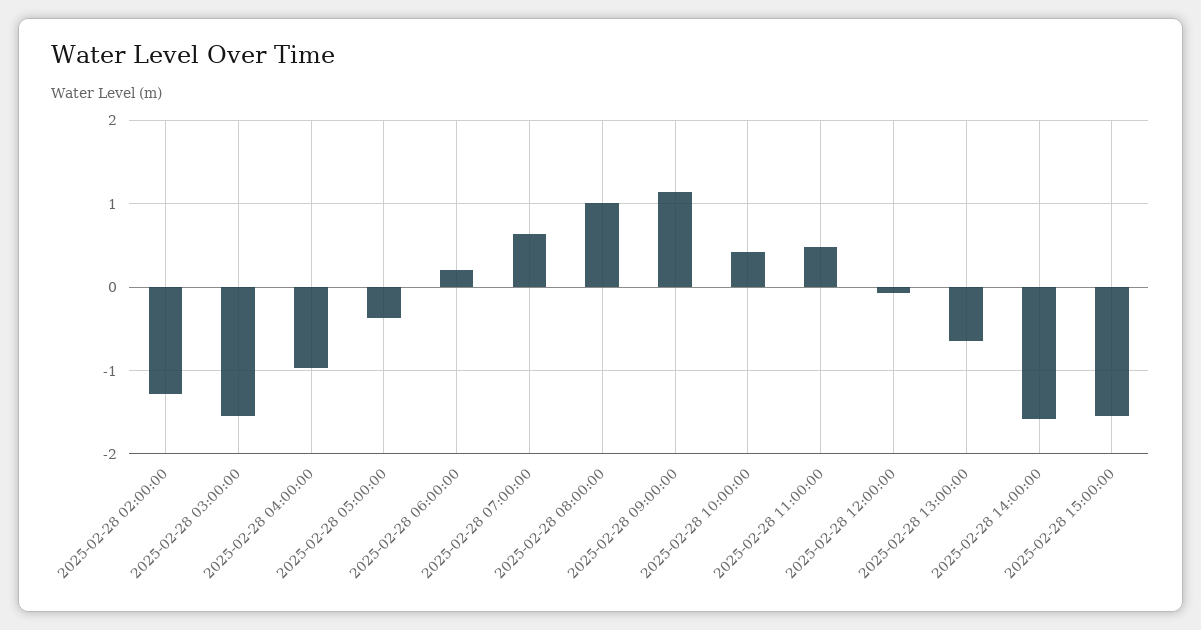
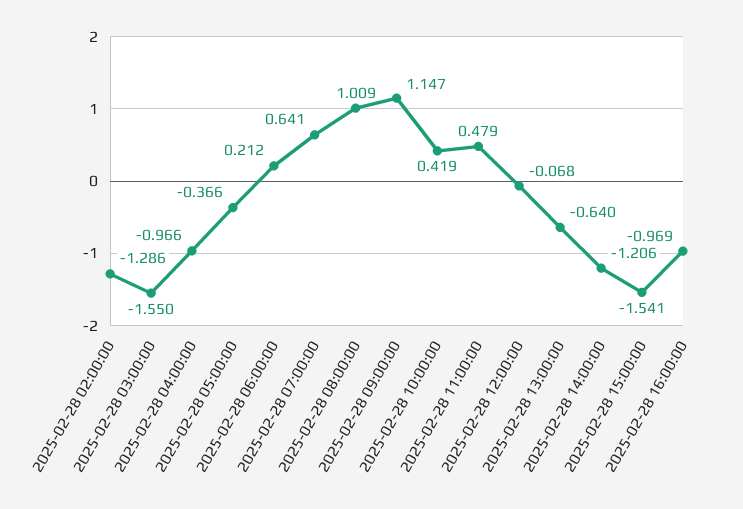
2025-02-28 14:00:00: -1.6 -> -1.206
2025-02-28 16:00:00: none -> -0.969

